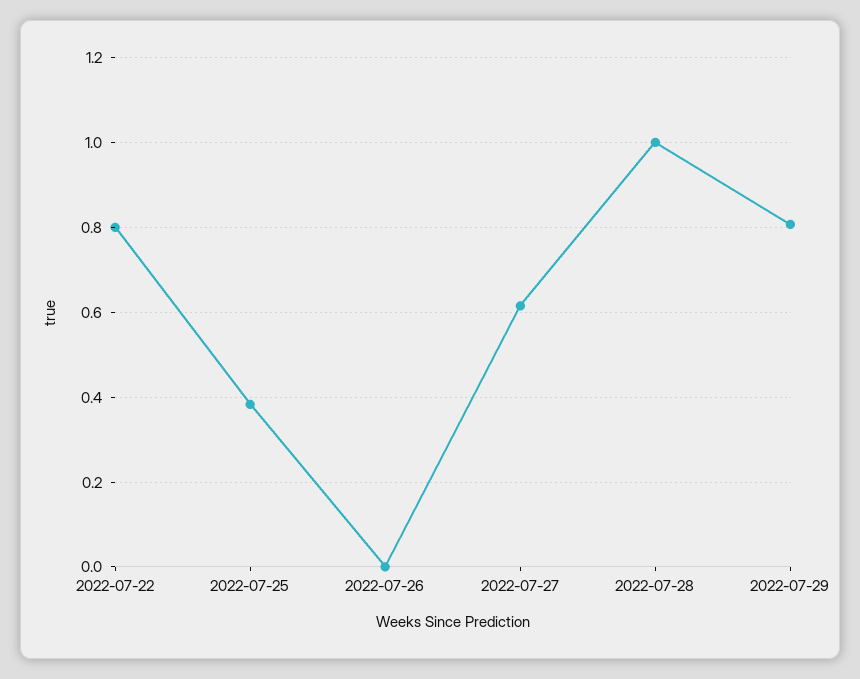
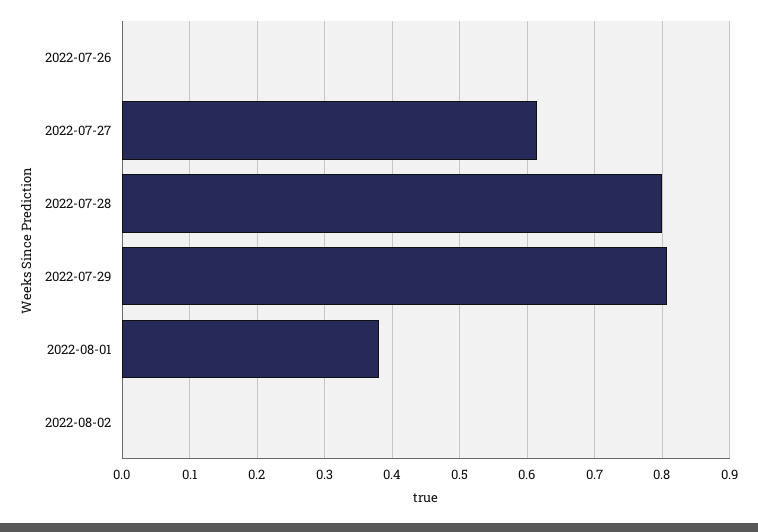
2022-07-22: 0.8 -> none
2022-07-25: 0.38 -> none
2022-07-28: 1 -> 0.8
2022-08-01: none -> 0.38
2022-08-02: none -> 0

